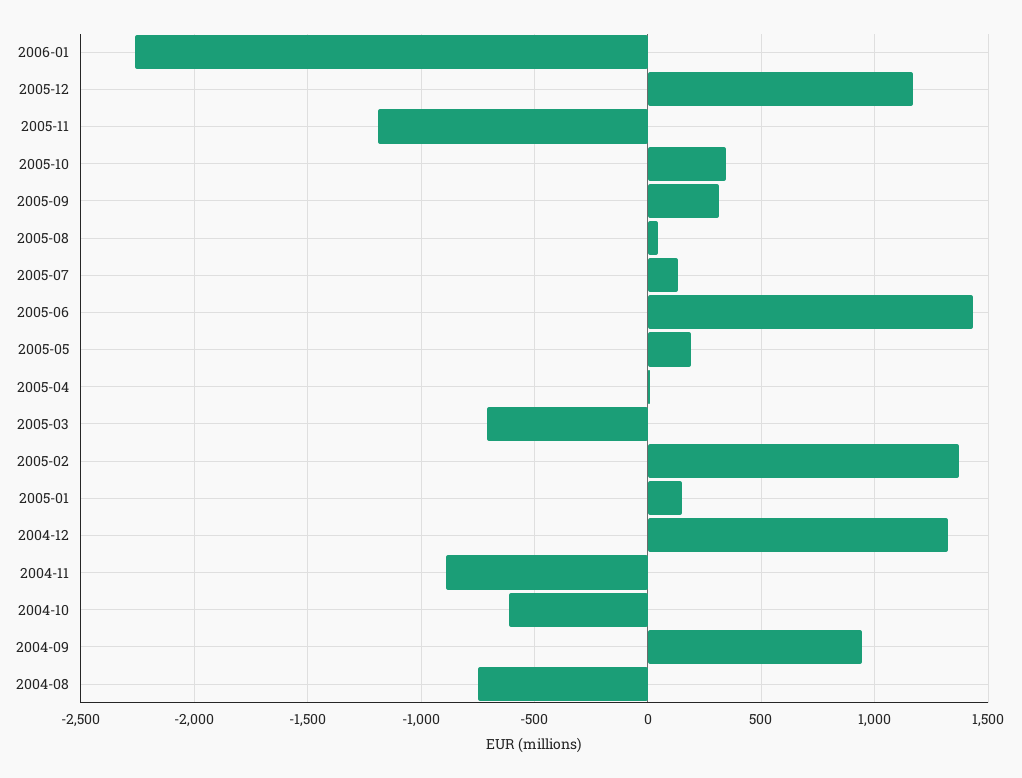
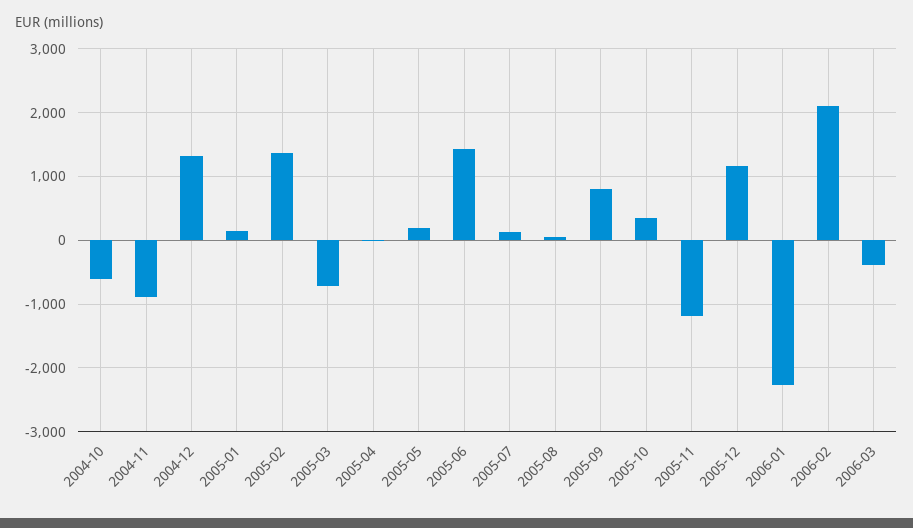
2005-09: 300 -> 800
2004-09: 950 -> none
2004-08: -750 -> none
2006-02: none -> 2100
2006-03: none -> -400

